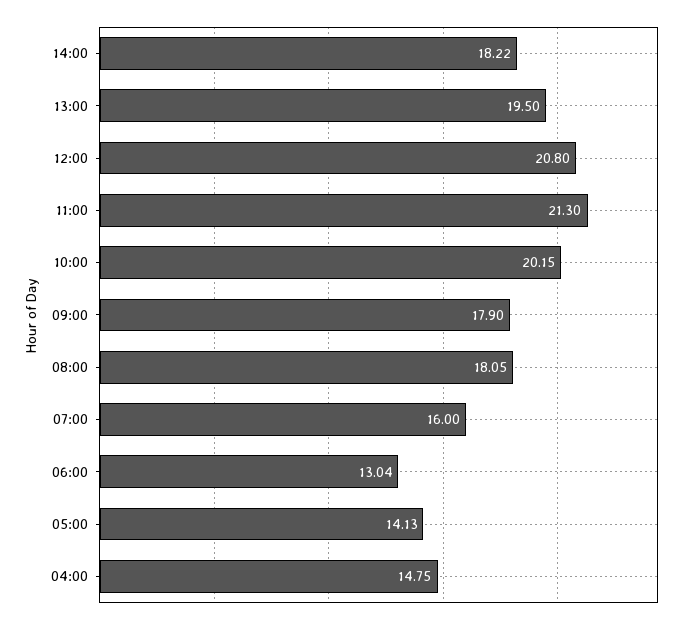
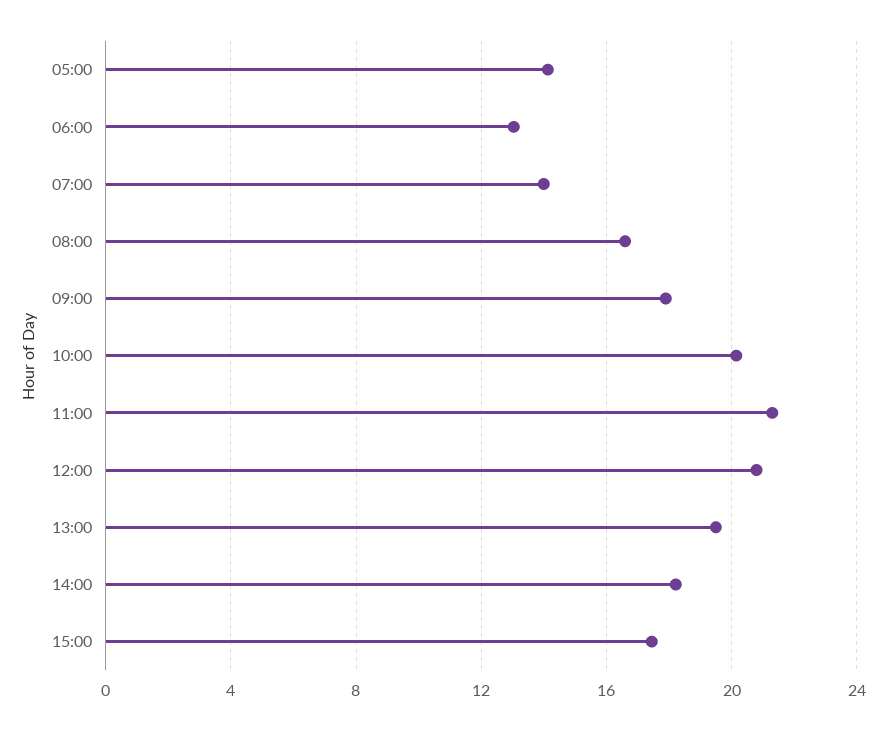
08:00: 18.05 -> 16.5
07:00: 16 -> 14
04:00: 14.75 -> none
15:00: none -> 17.5

